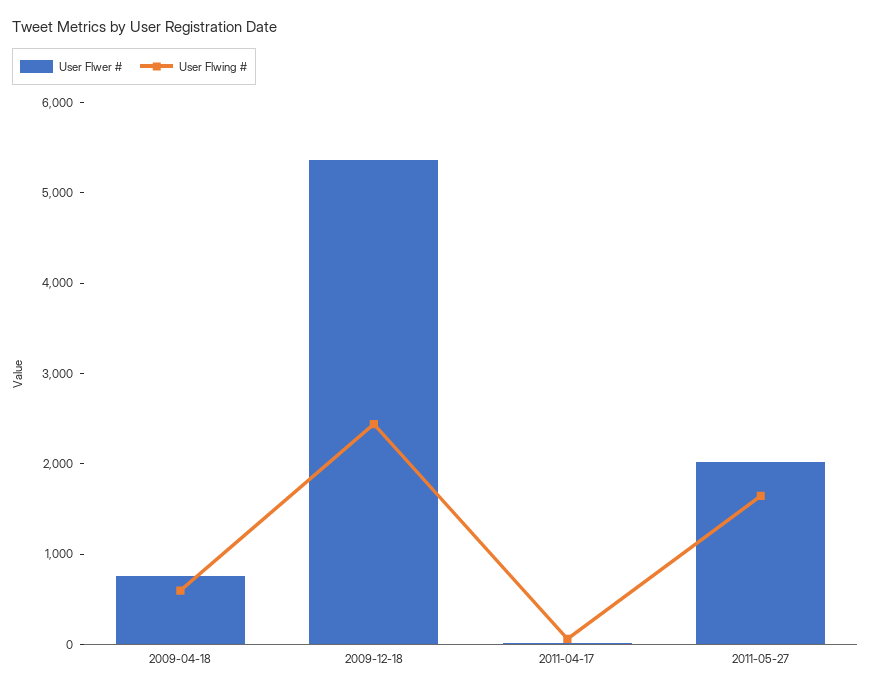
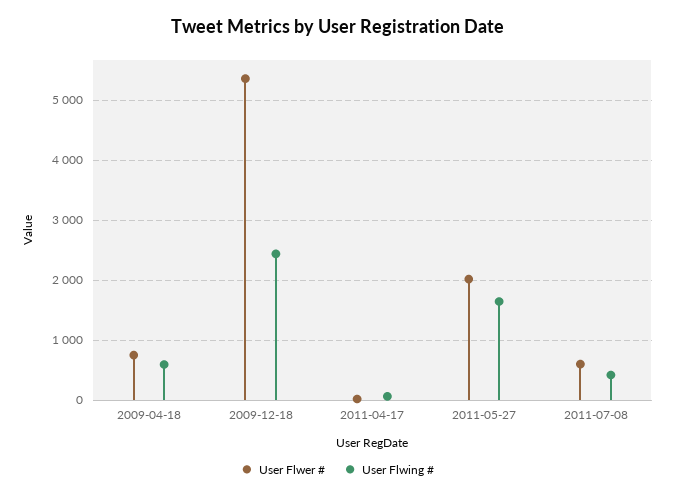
User Flwer #, 2011-07-08: none -> 600
User Flwing #, 2011-07-08: none -> 400

